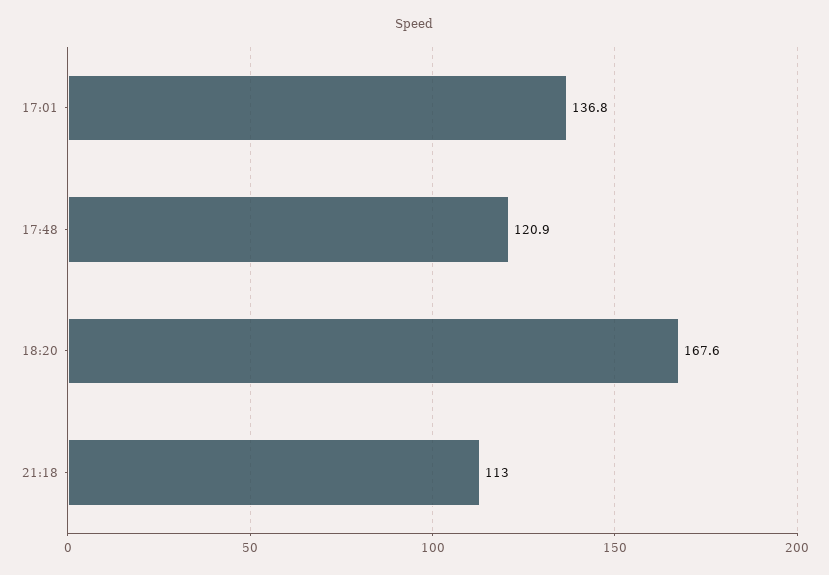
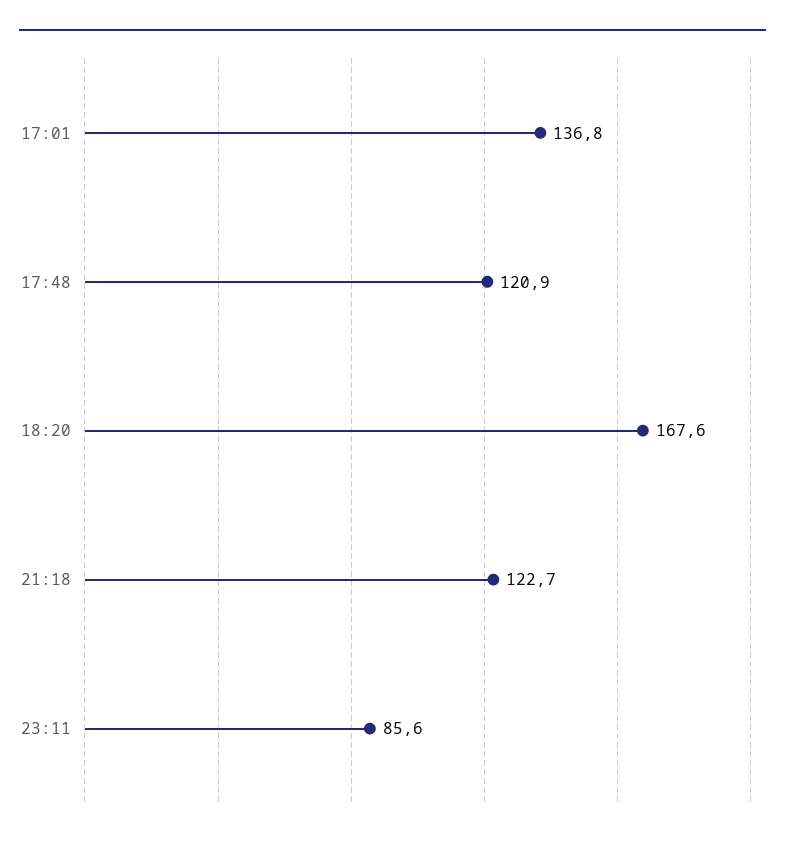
21:18: 113 -> 122.7
23:11: none -> 85.6

